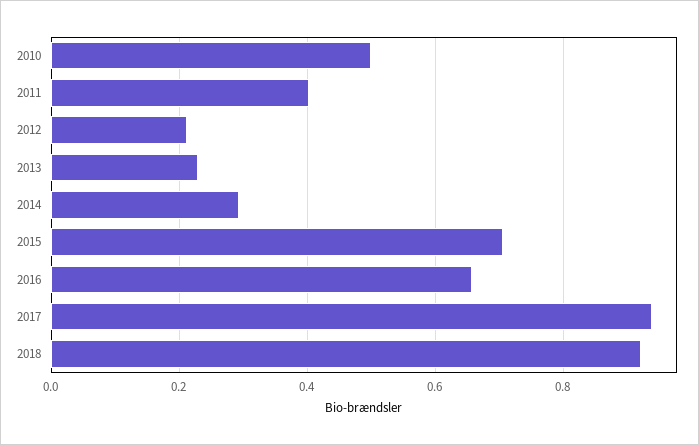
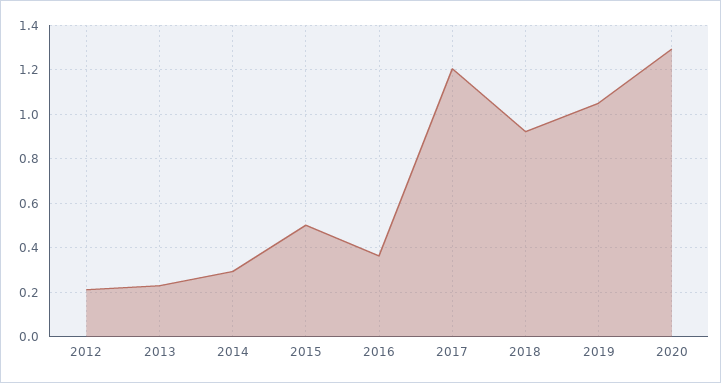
2010: 0.5 -> none
2011: 0.4 -> none
2015: 0.7 -> 0.5
2016: 0.66 -> 0.35
2017: 0.94 -> 1.2
2019: none -> 1.05
2020: none -> 1.3

